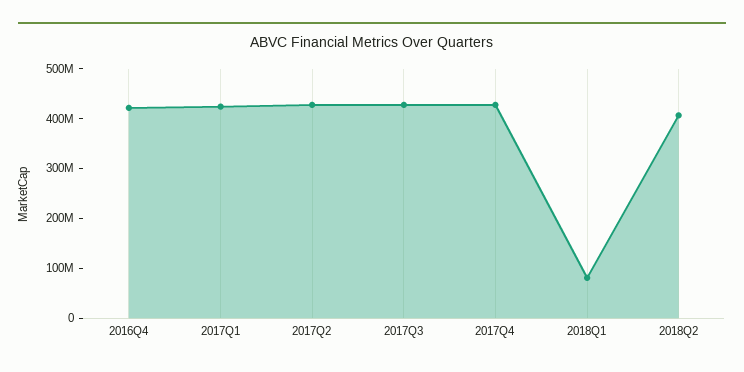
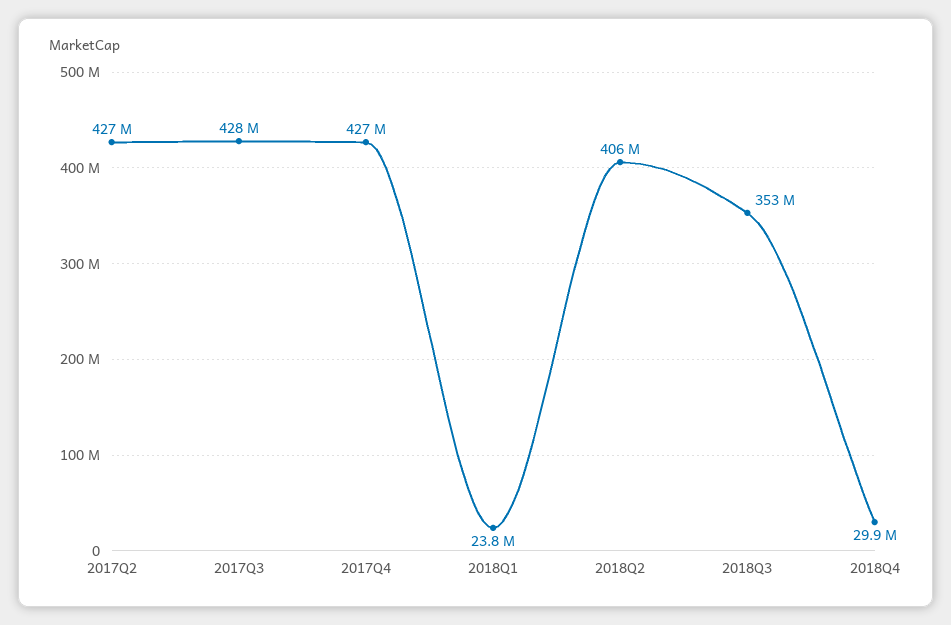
2016Q4: 420000000 -> none
2017Q1: 420000000 -> none
2018Q1: 80000000 -> 23800000
2018Q3: none -> 353000000
2018Q4: none -> 29900000

